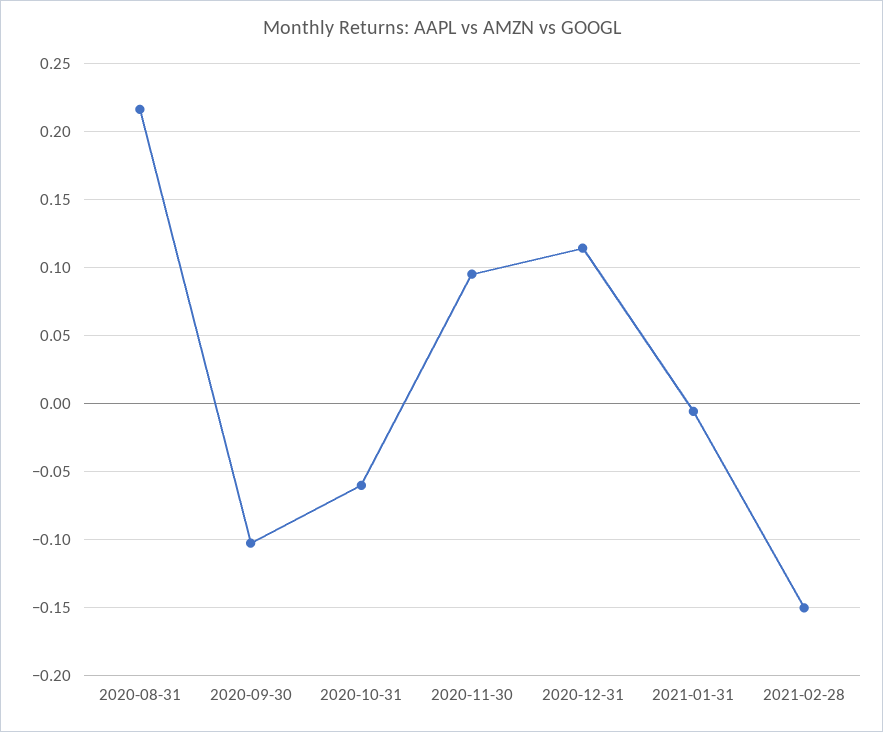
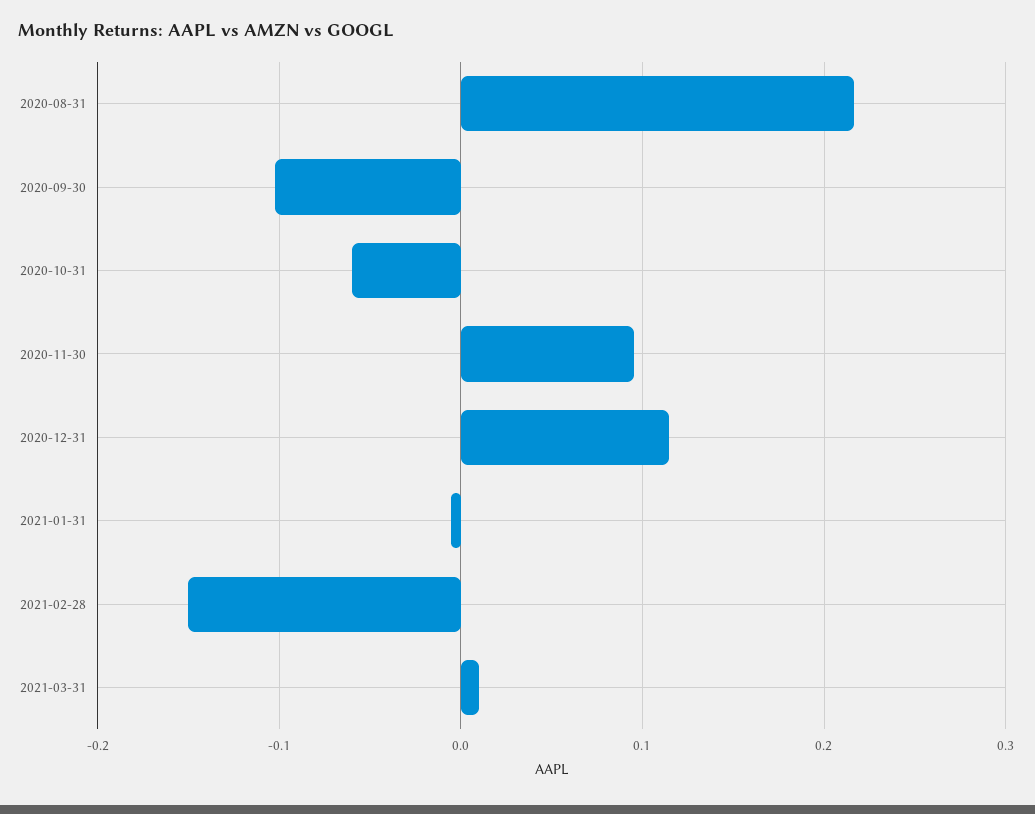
2021-03-31: none -> 0.01

